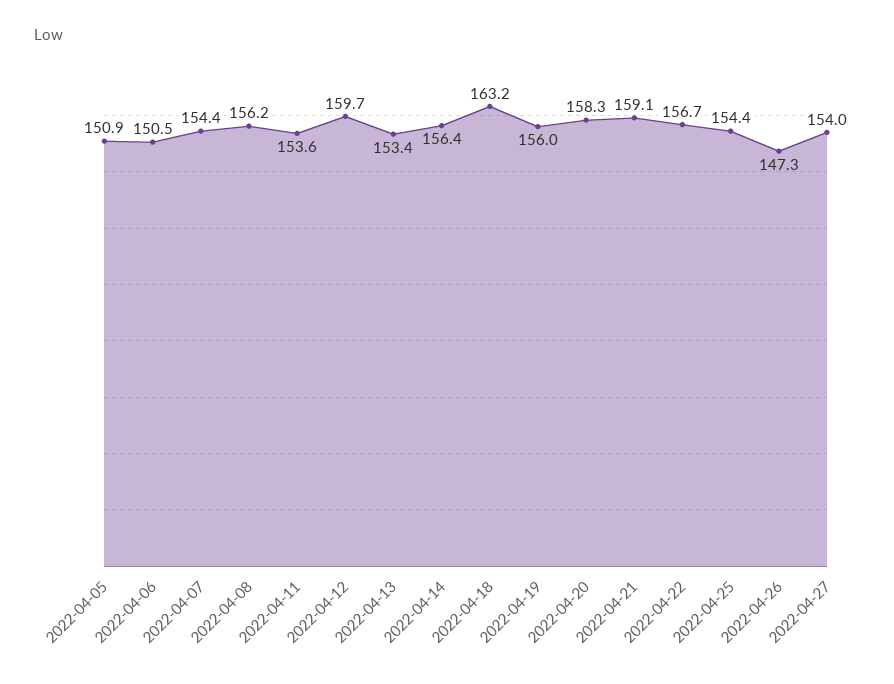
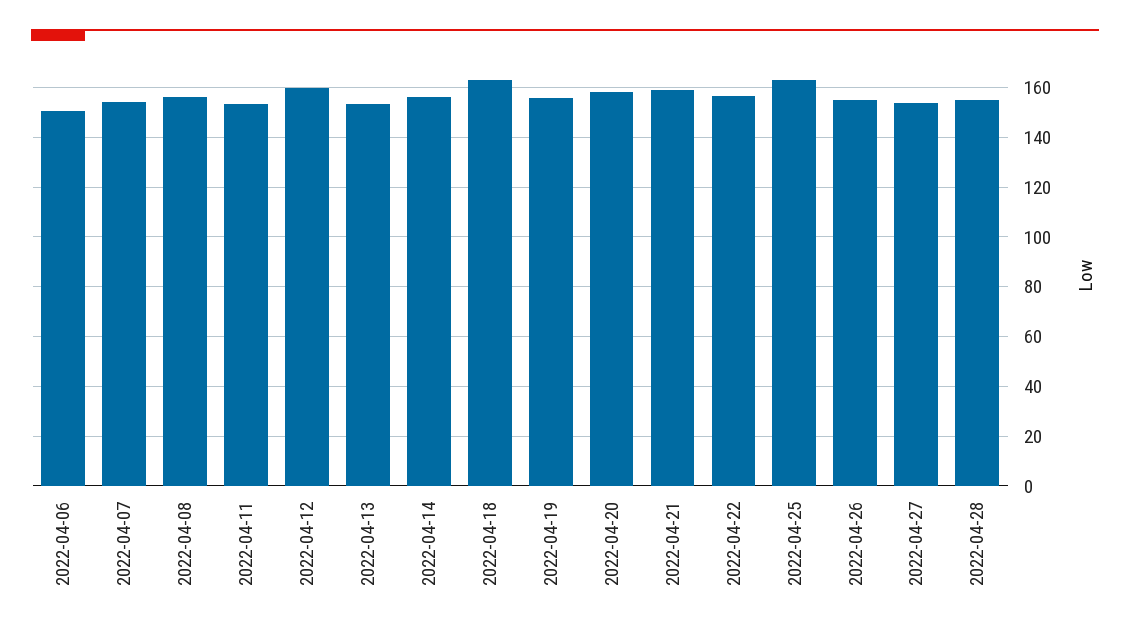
2022-04-05: 150.9 -> none
2022-04-25: 154.4 -> 162.5
2022-04-26: 147.3 -> 155
2022-04-28: none -> 155

